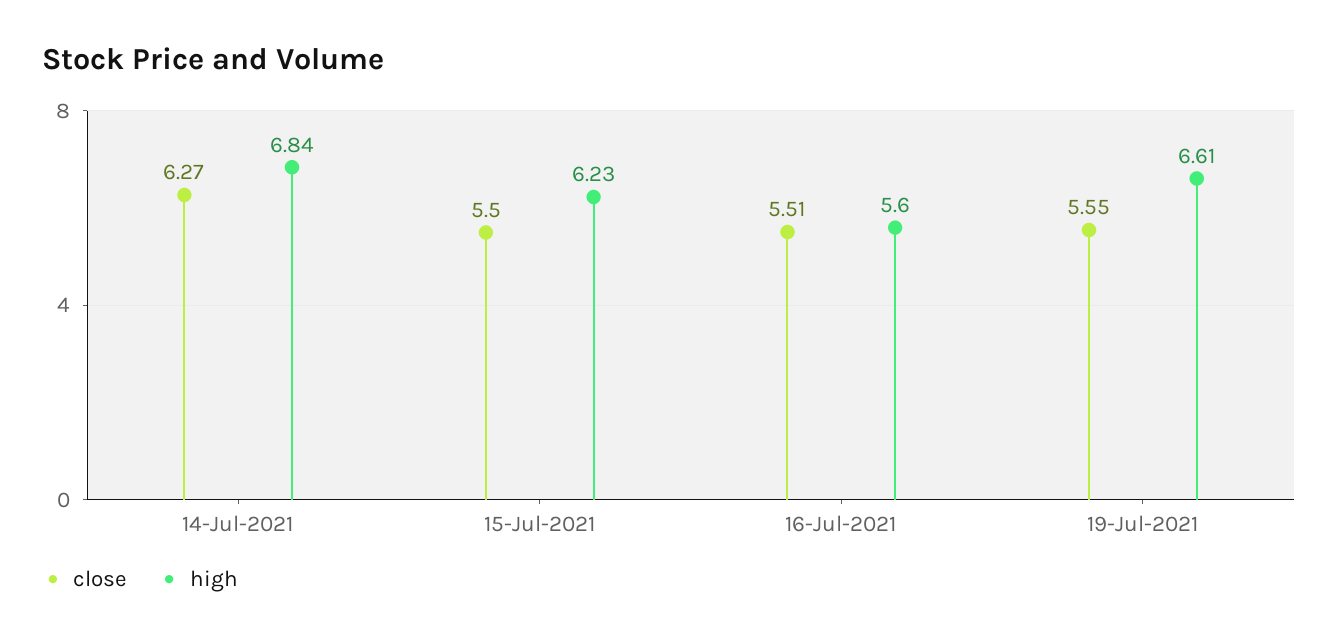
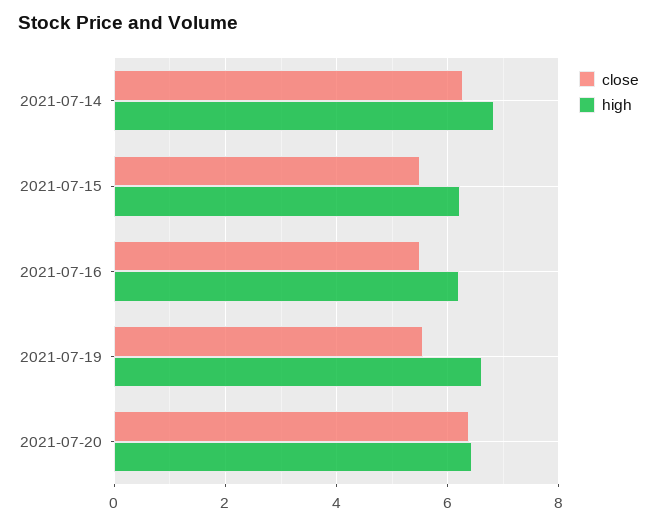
high, 16-Jul-2021: 5.6 -> 6.2
close, 2021-07-20: none -> 6.4
high, 2021-07-20: none -> 6.4

